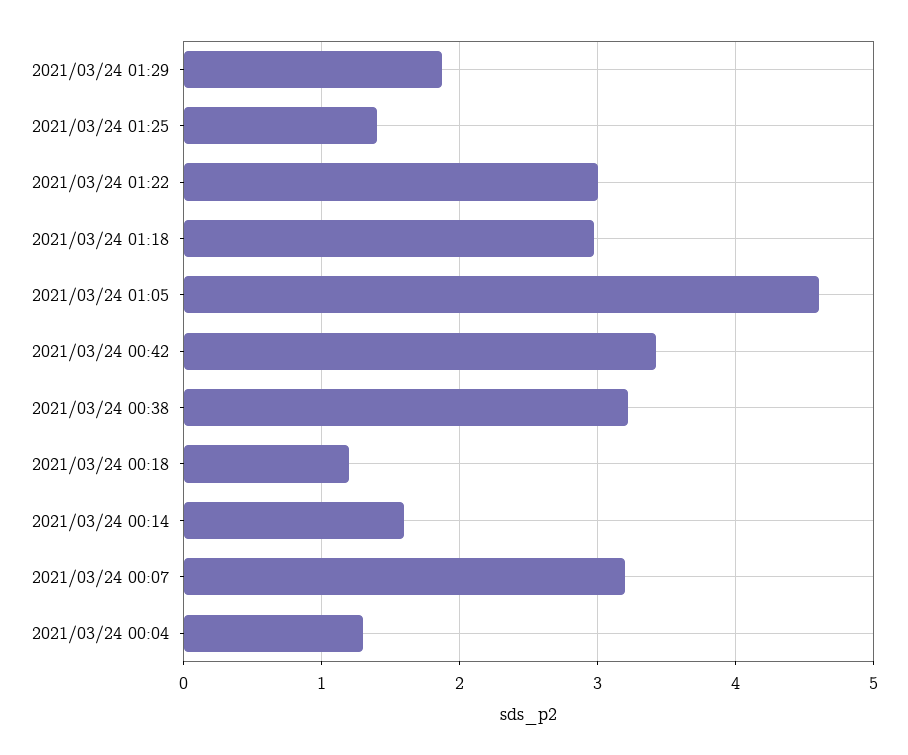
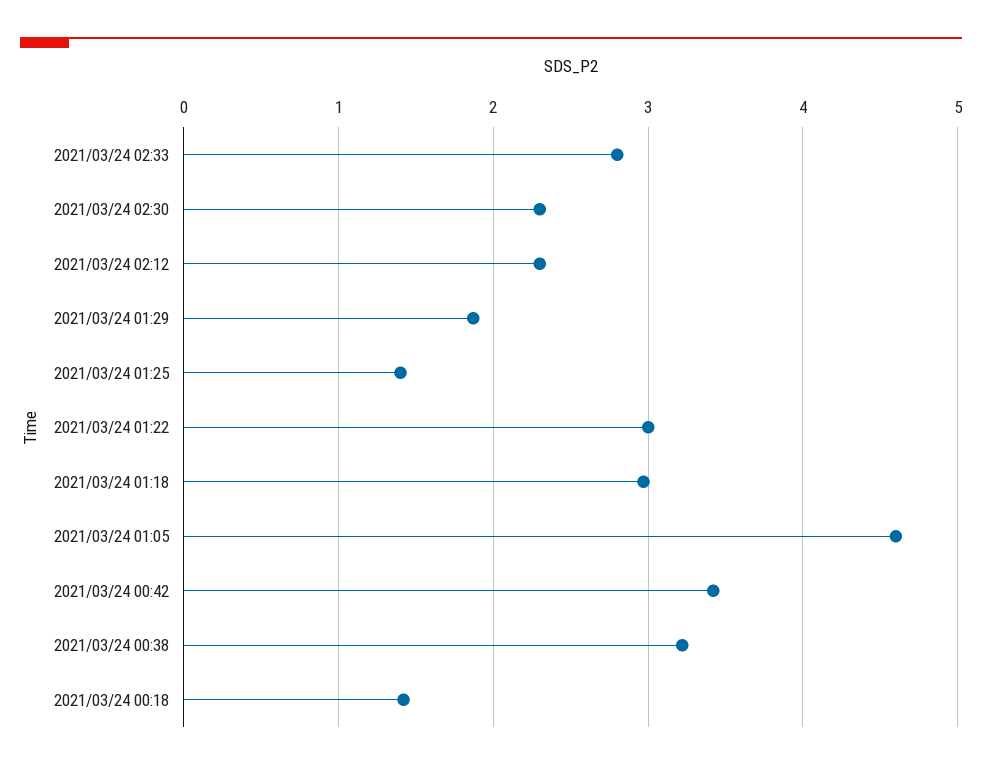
2021/03/24 00:18: 1.2 -> 1.4
2021/03/24 00:14: 1.6 -> none
2021/03/24 00:07: 3.2 -> none
2021/03/24 00:04: 1.3 -> none
2021/03/24 02:33: none -> 2.8
2021/03/24 02:30: none -> 2.3
2021/03/24 02:12: none -> 2.3

